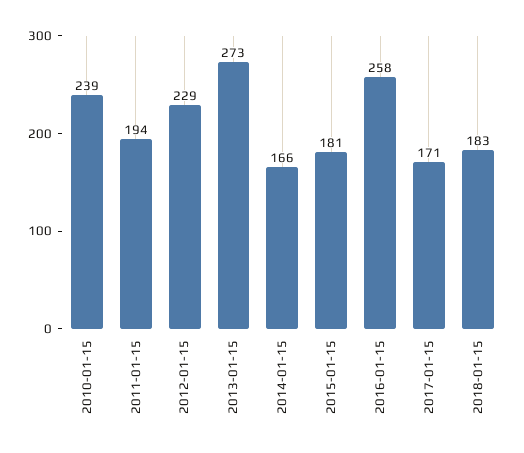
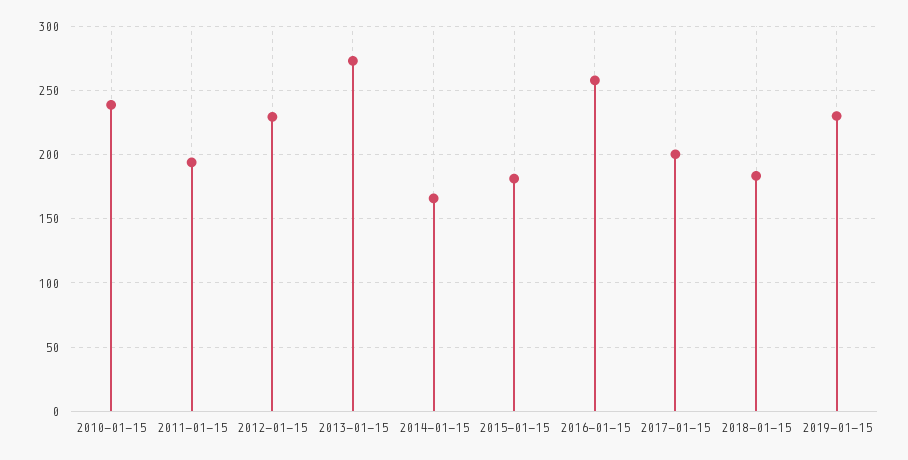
2017-01-15: 171 -> 200
2019-01-15: none -> 230

